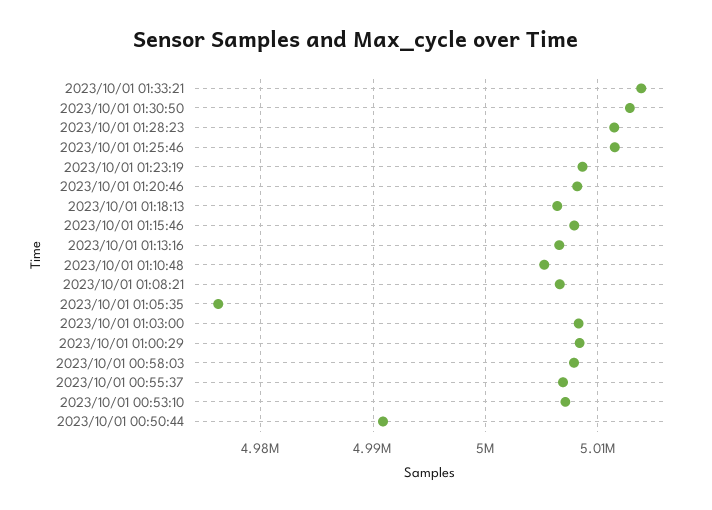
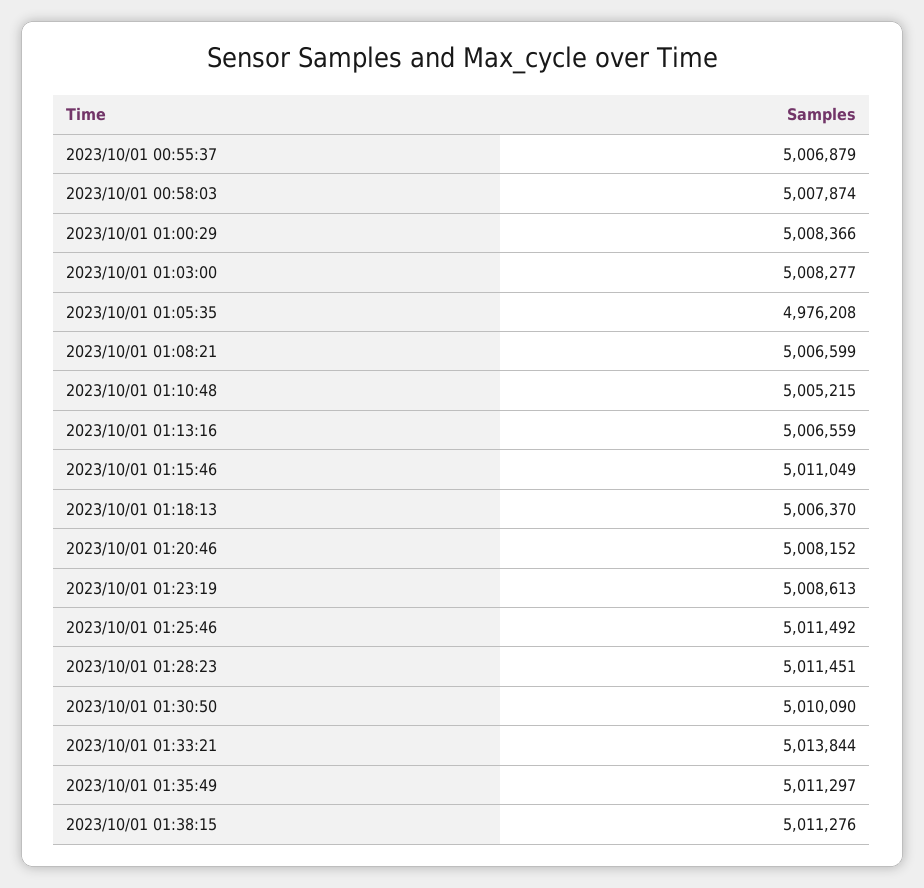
2023/10/01 01:30:50: 5013000 -> 5010090
2023/10/01 01:15:46: 5008000 -> 5011049
2023/10/01 00:53:10: 5007000 -> none
2023/10/01 00:50:44: 4991000 -> none
2023/10/01 01:35:49: none -> 5011297
2023/10/01 01:38:15: none -> 5011276

